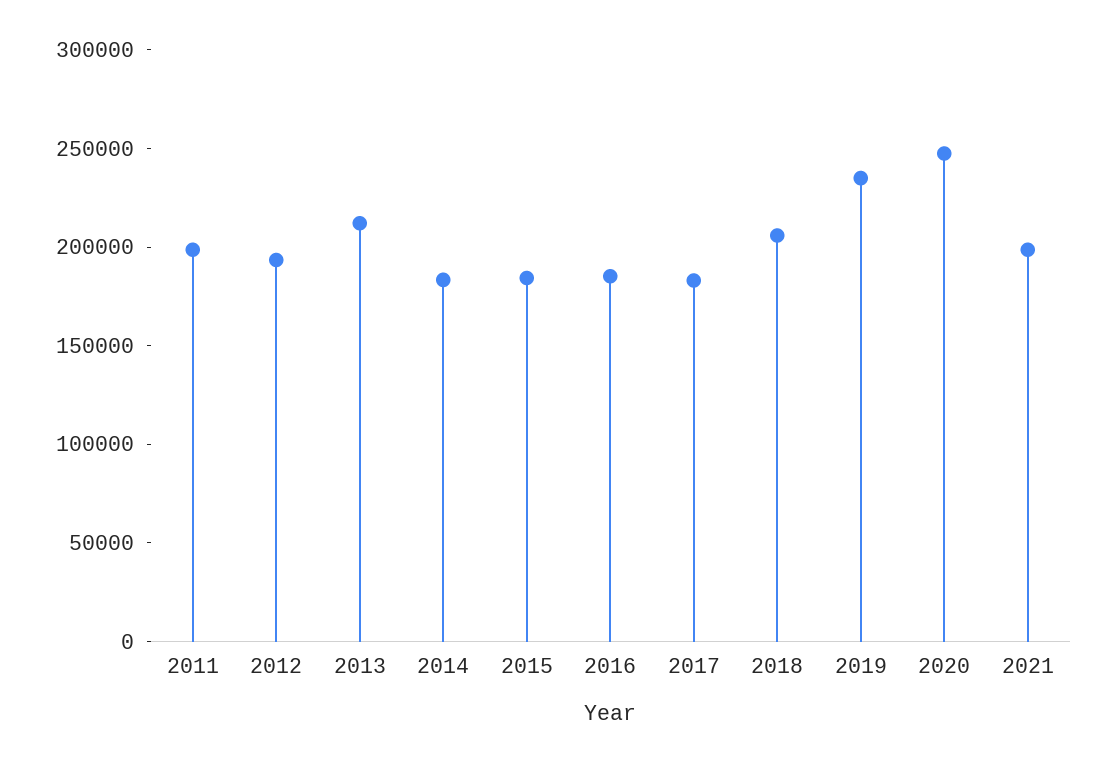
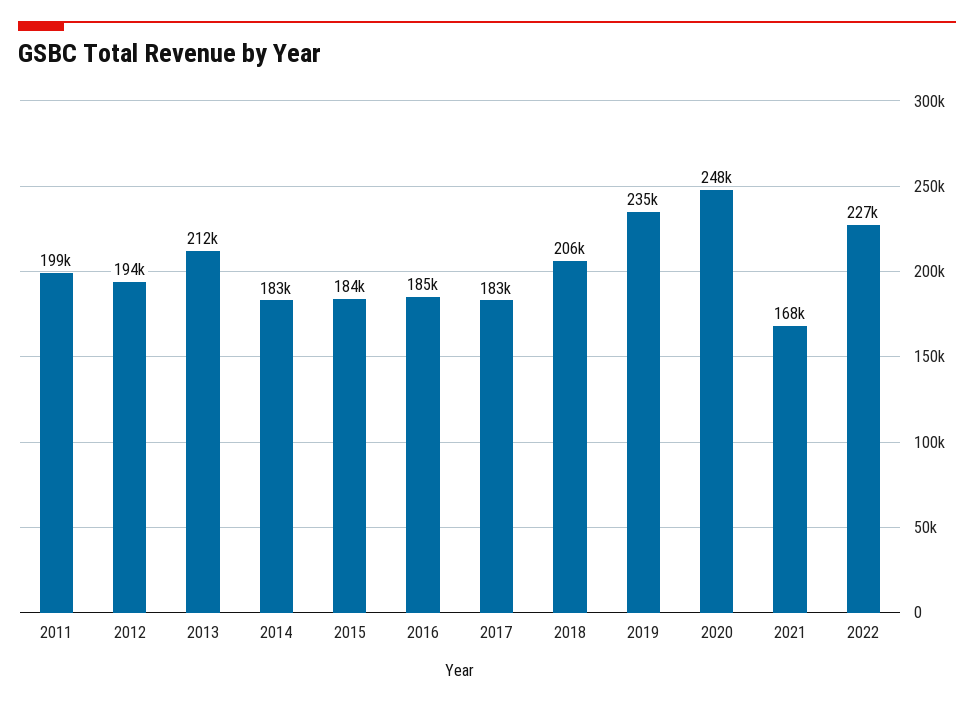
2021: 200000 -> 168000
2022: none -> 227000

